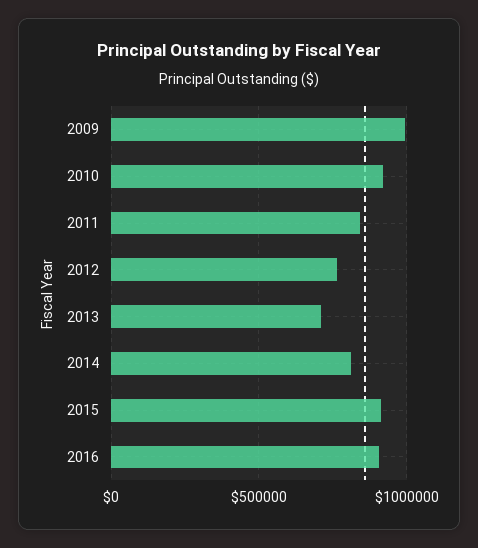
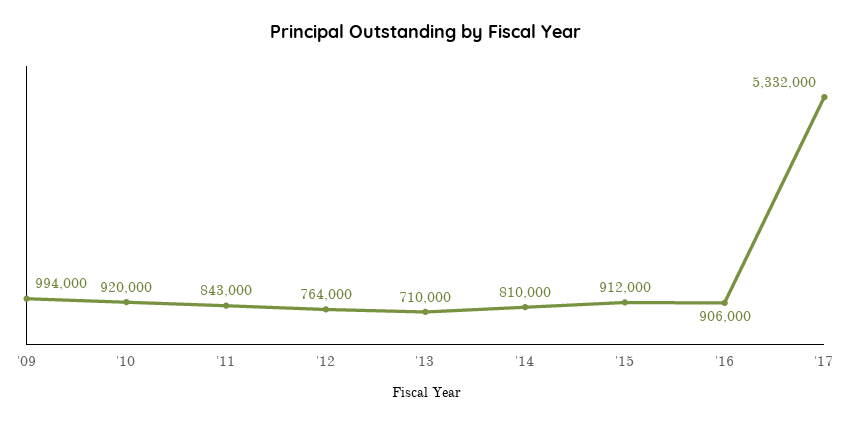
'17: none -> 5332000

